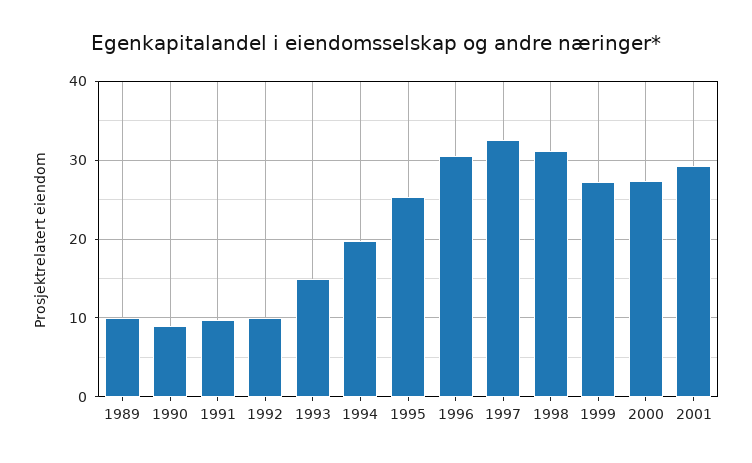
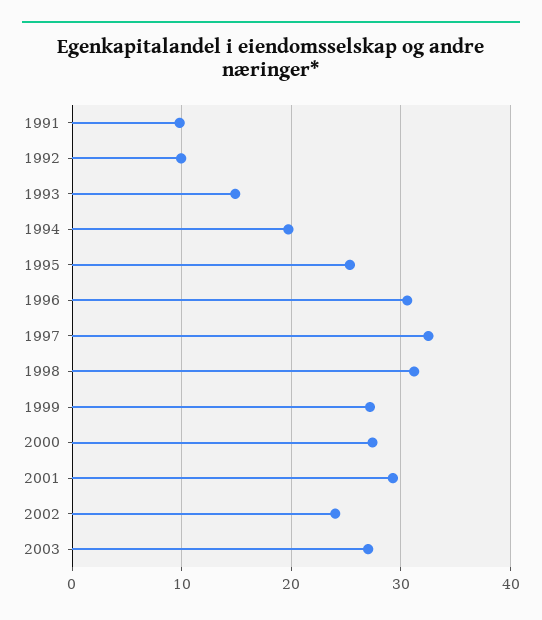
1989: 10 -> none
1990: 9 -> none
2002: none -> 24
2003: none -> 27

